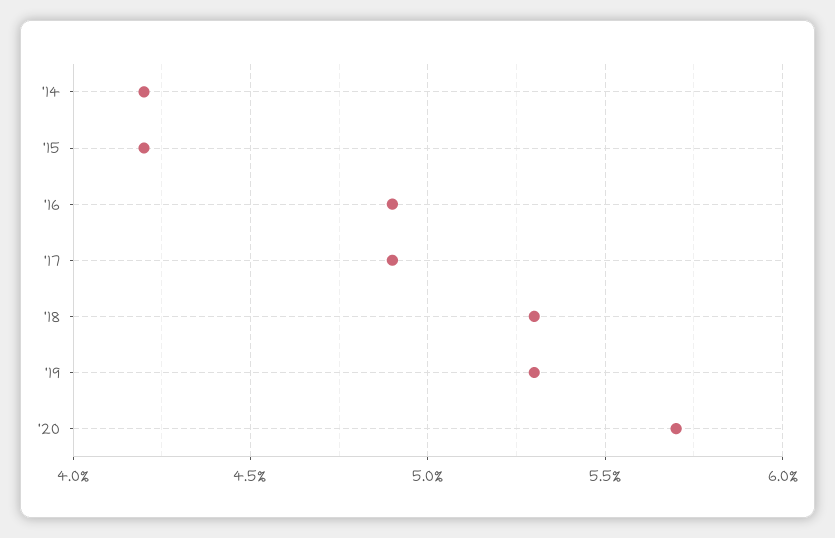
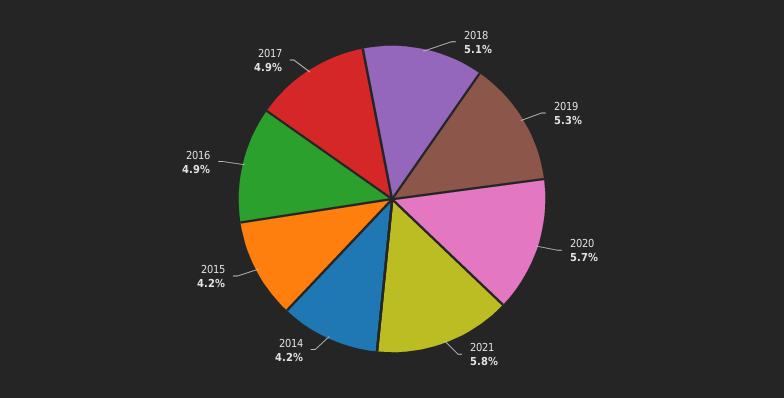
'18: 5.3 -> 5.1
2021: none -> 5.8

